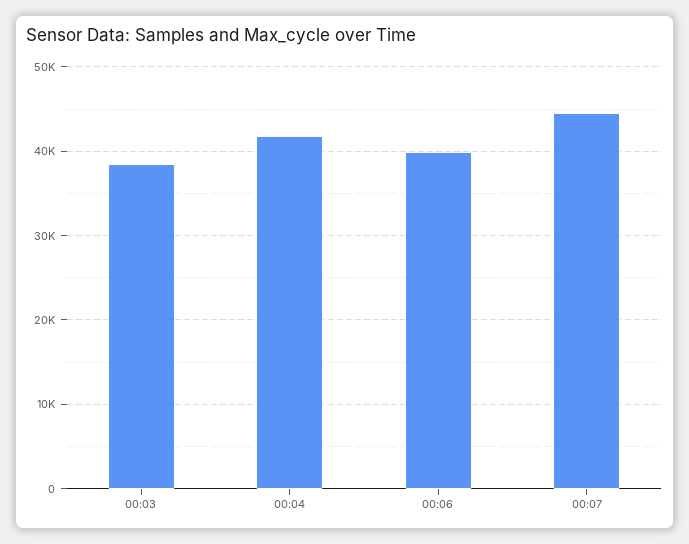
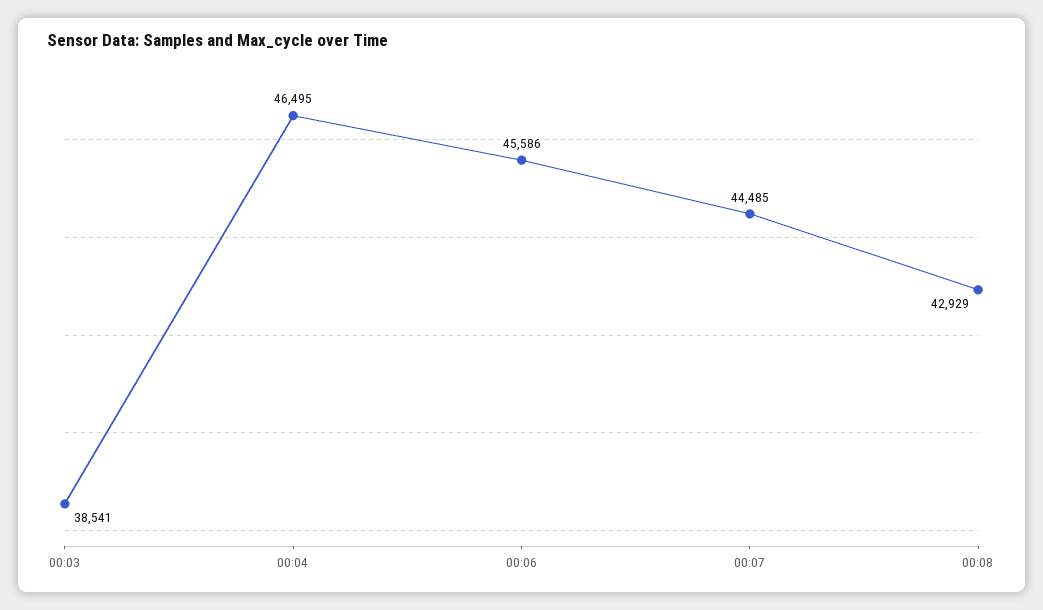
00:04: 42000 -> 46495
00:06: 40000 -> 45586
00:08: none -> 42929

